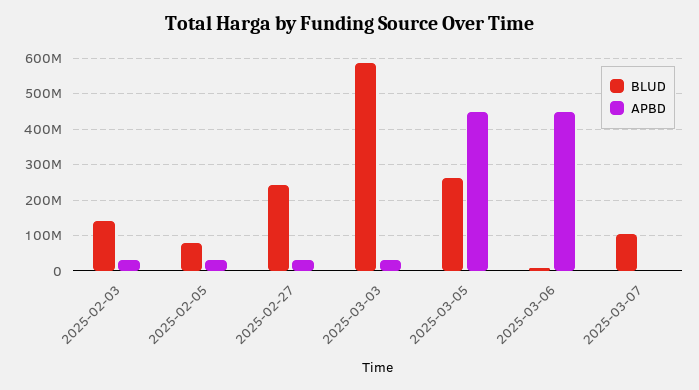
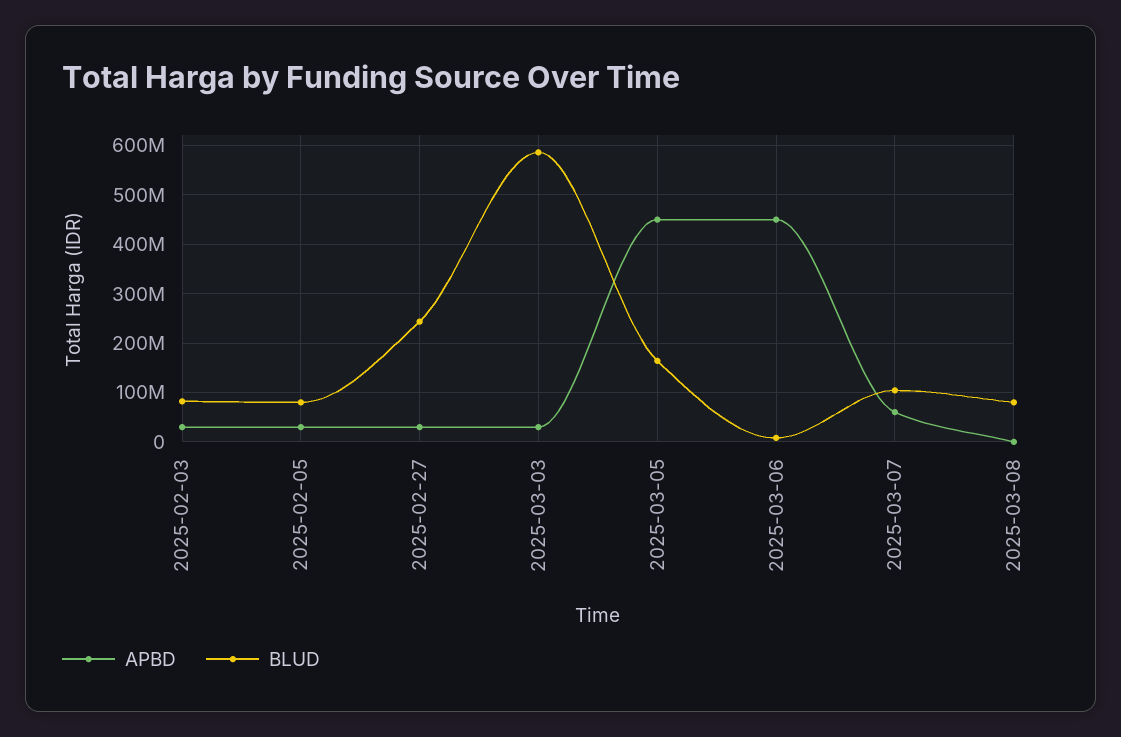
BLUD, 2025-02-03: 140000000 -> 80000000
BLUD, 2025-03-05: 260000000 -> 160000000
APBD, 2025-03-07: 0 -> 60000000
APBD, 2025-03-08: none -> 0
BLUD, 2025-03-08: none -> 80000000

